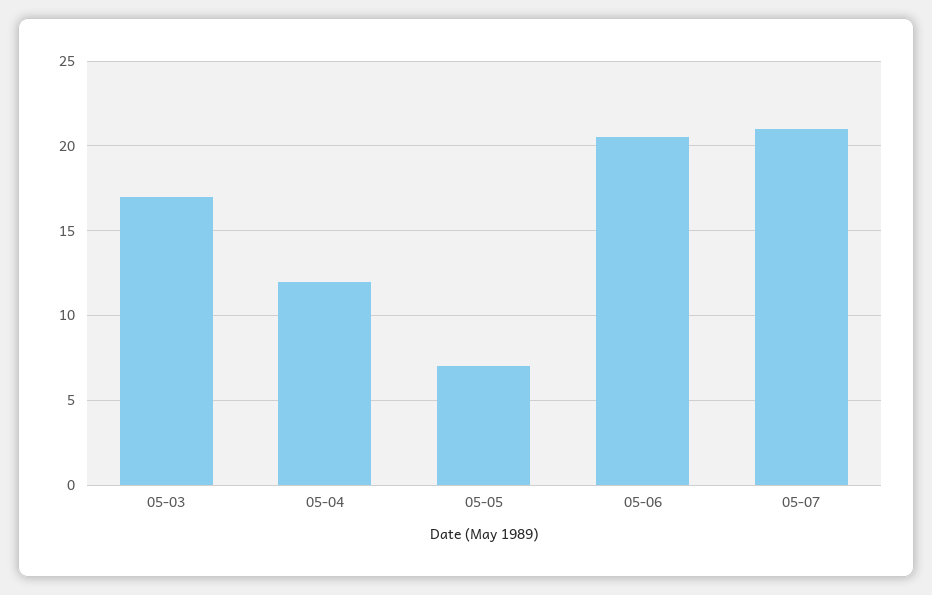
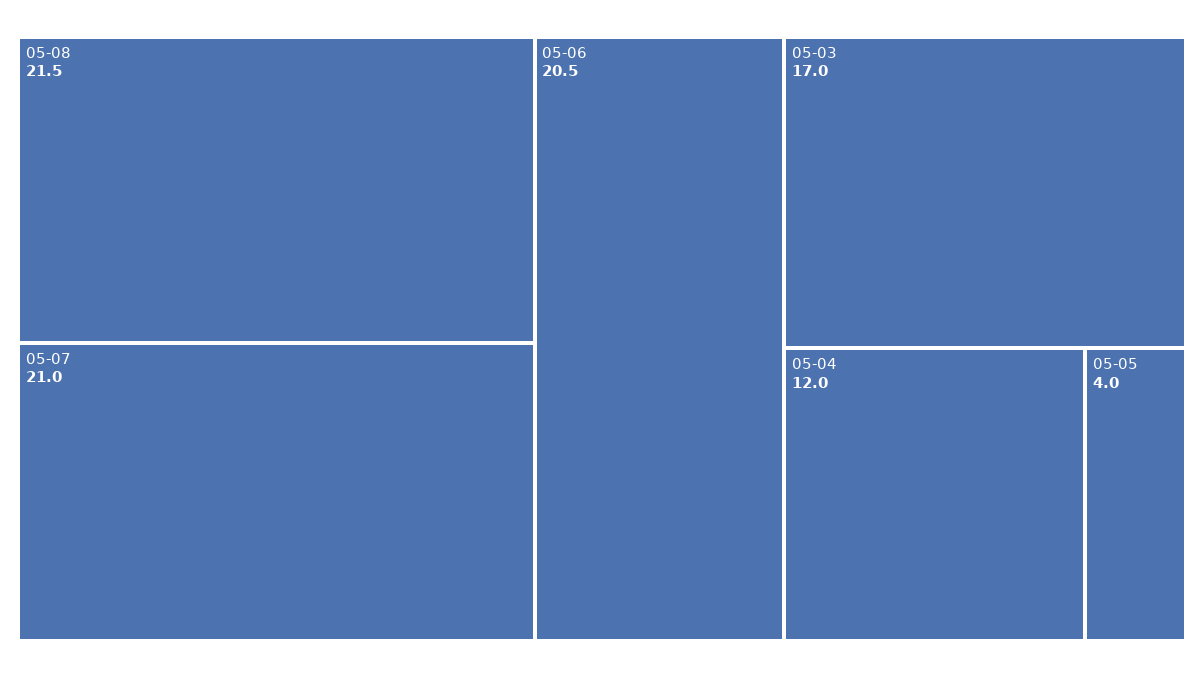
05-05: 7 -> 4
05-08: none -> 21.5

